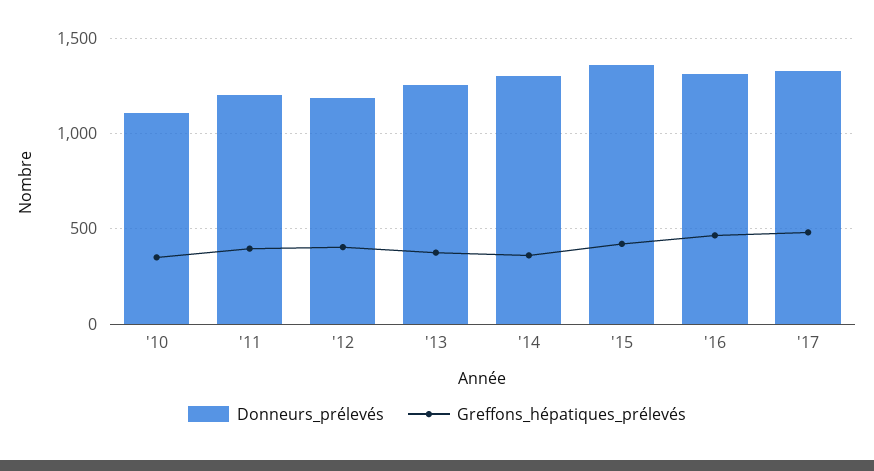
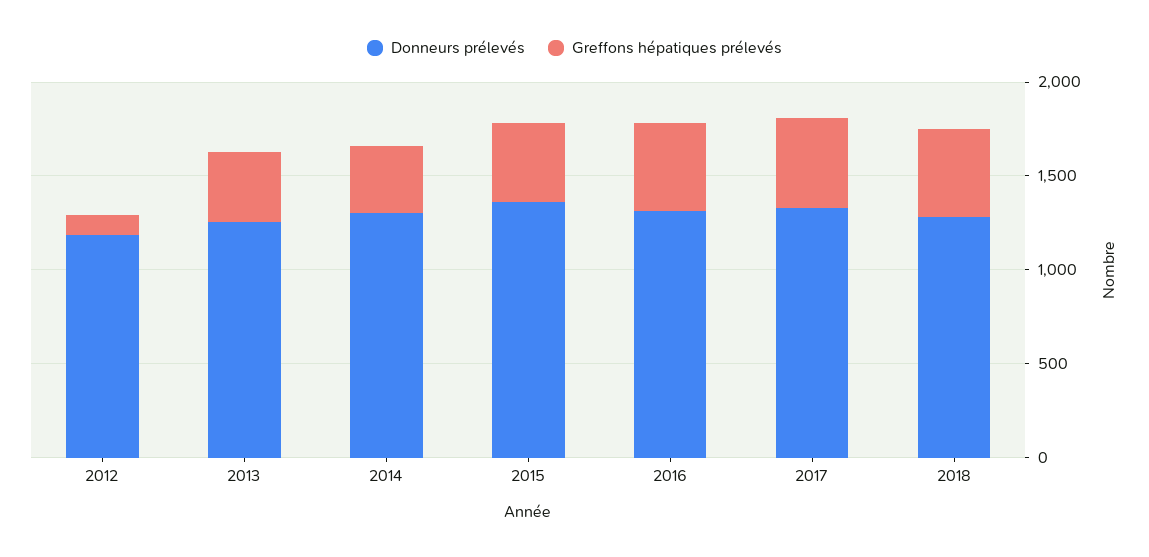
Donneurs_prélevés, '10: 1100 -> none
Greffons_hépatiques_prélevés, '10: 350 -> none
Donneurs_prélevés, '11: 1200 -> none
Greffons_hépatiques_prélevés, '11: 400 -> none
Greffons_hépatiques_prélevés, '12: 400 -> 100
Donneurs_prélevés, 2018: none -> 1300
Greffons_hépatiques_prélevés, 2018: none -> 500

